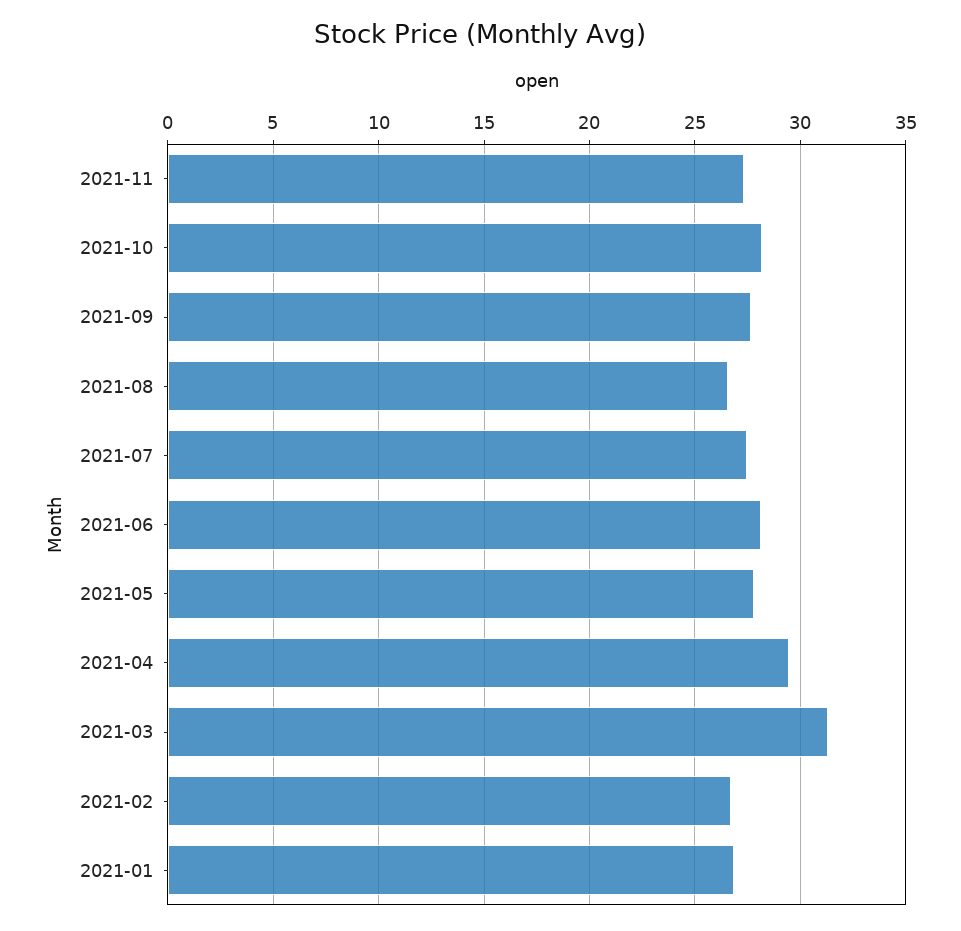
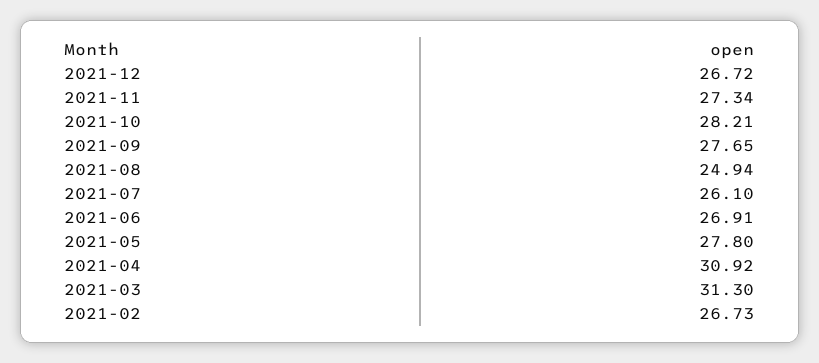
2021-08: 26.5 -> 24.94
2021-07: 27.5 -> 26.1
2021-06: 28 -> 26.91
2021-04: 29.5 -> 30.92
2021-01: 27 -> none
2021-12: none -> 26.72

